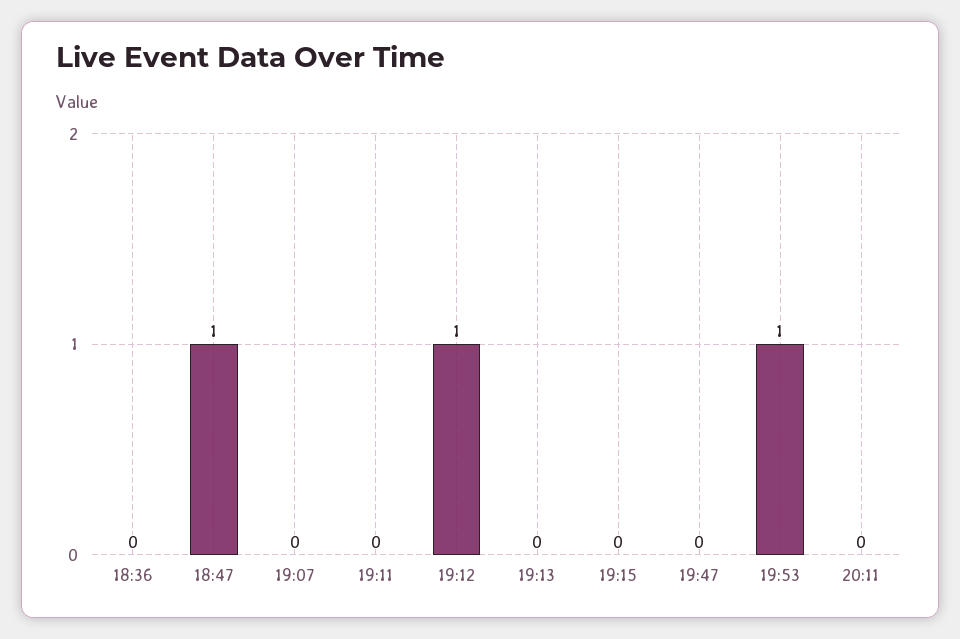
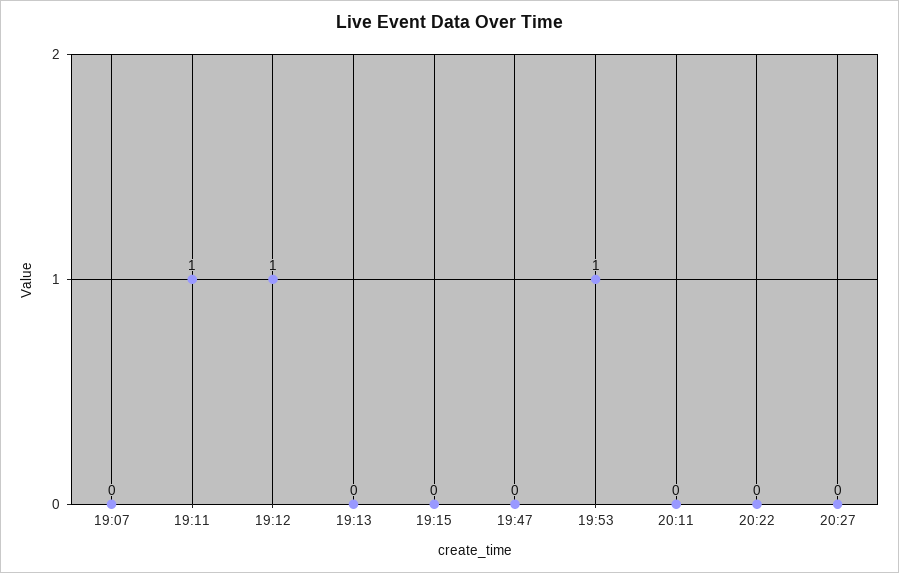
18:36: 0 -> none
18:47: 1 -> none
19:11: 0 -> 1
20:22: none -> 0
20:27: none -> 0

